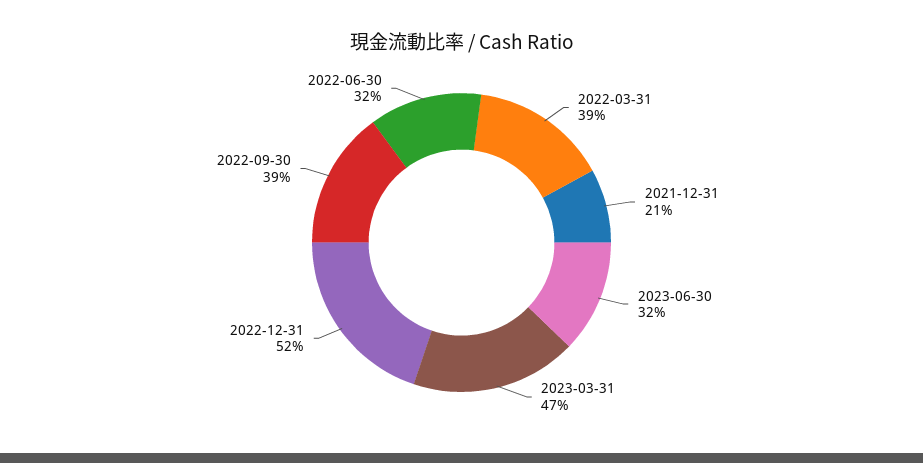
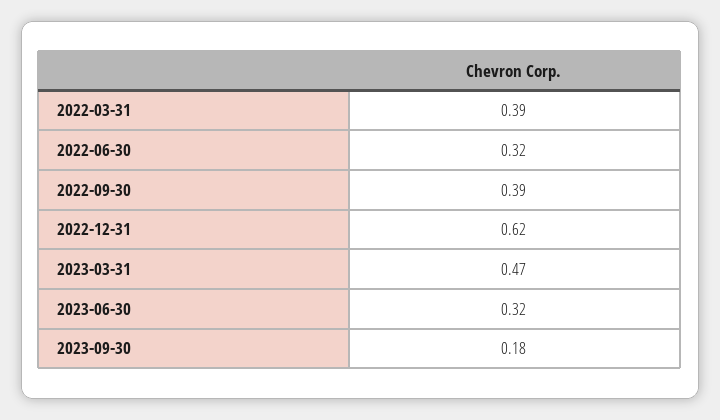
2021-12-31: 0.21 -> none
2022-12-31: 0.52 -> 0.62
2023-09-30: none -> 0.18

